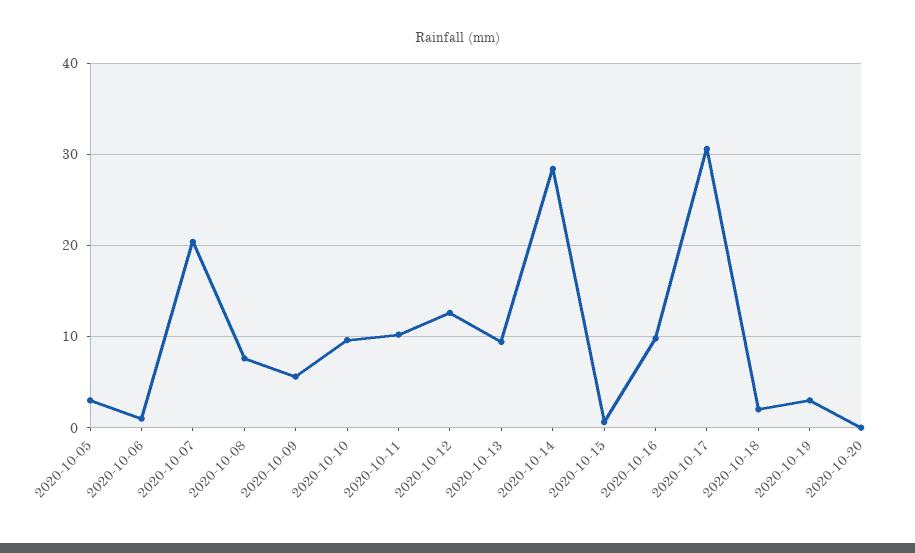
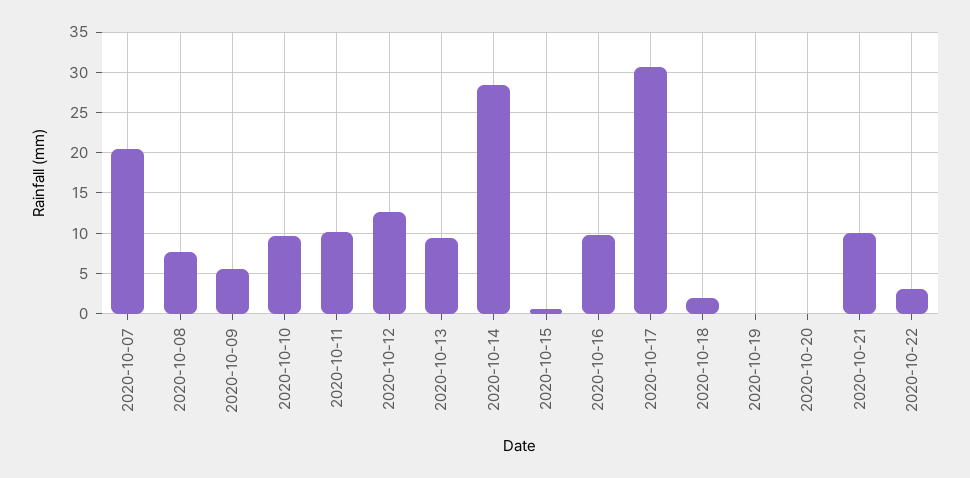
2020-10-05: 3 -> none
2020-10-06: 1 -> none
2020-10-19: 3 -> 0
2020-10-21: none -> 10
2020-10-22: none -> 3

